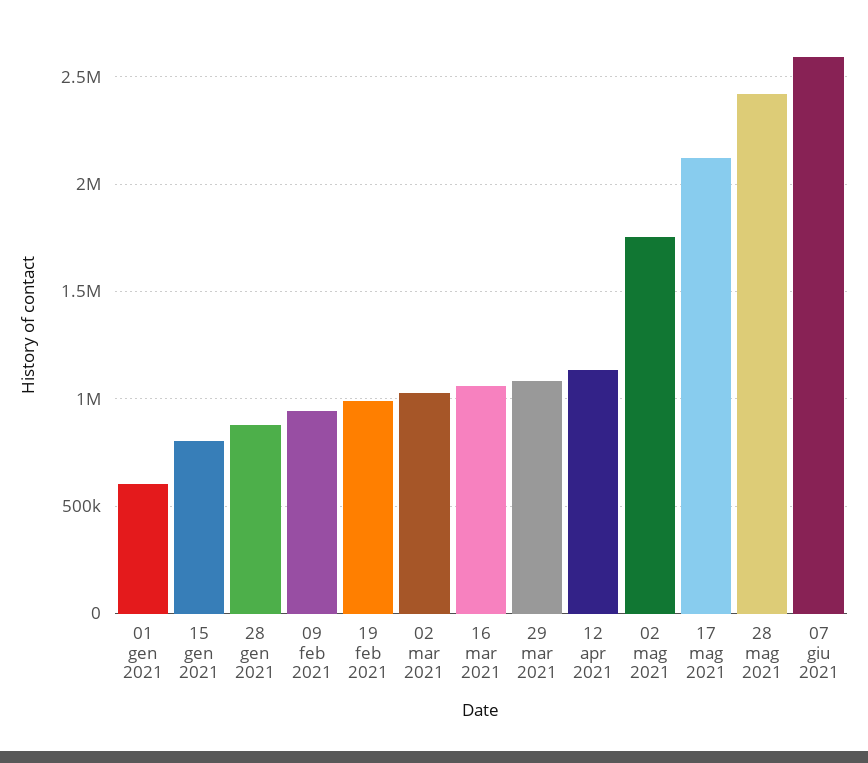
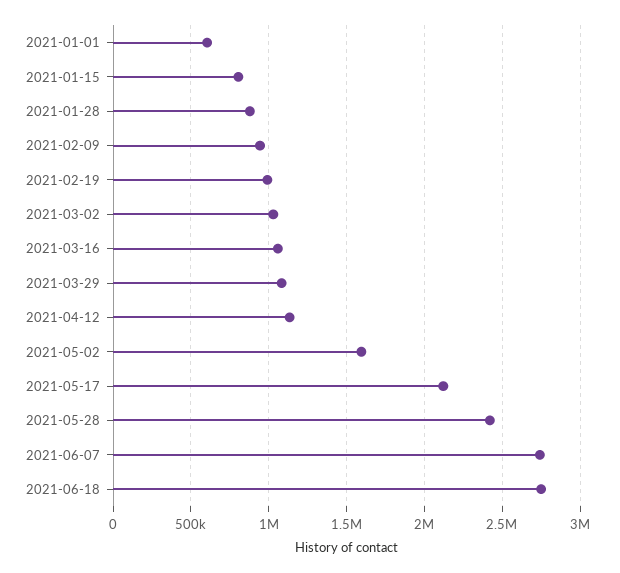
02 mag 2021: 1750000 -> 1600000
07 giu 2021: 2600000 -> 2750000
2021-06-18: none -> 2750000

